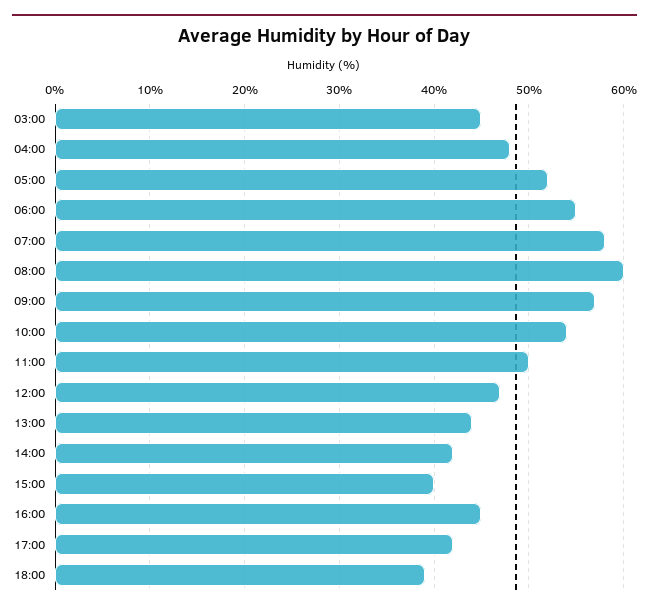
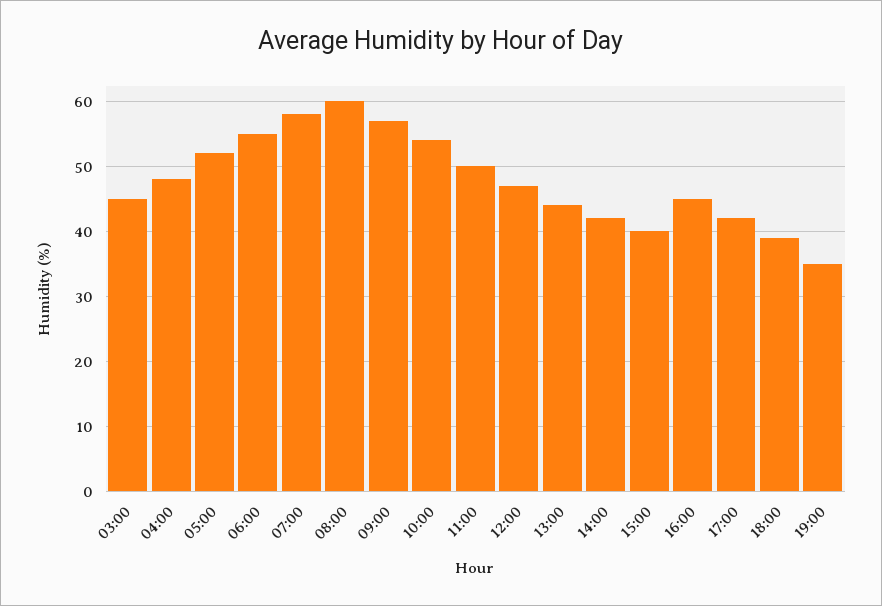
19:00: none -> 35

